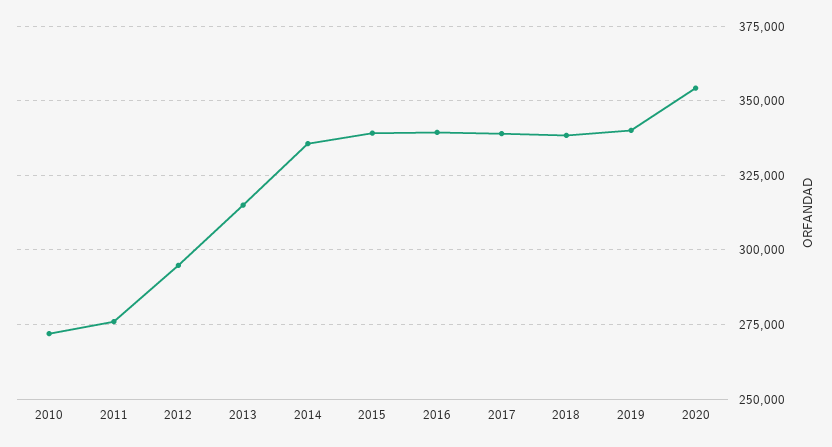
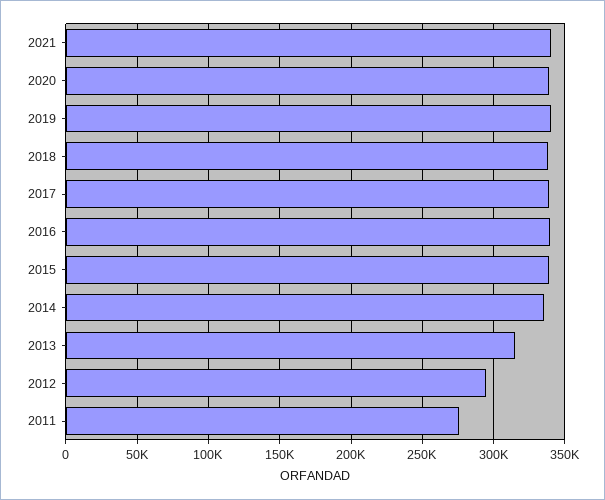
2010: 272500 -> none
2020: 355000 -> 340000
2021: none -> 340000

